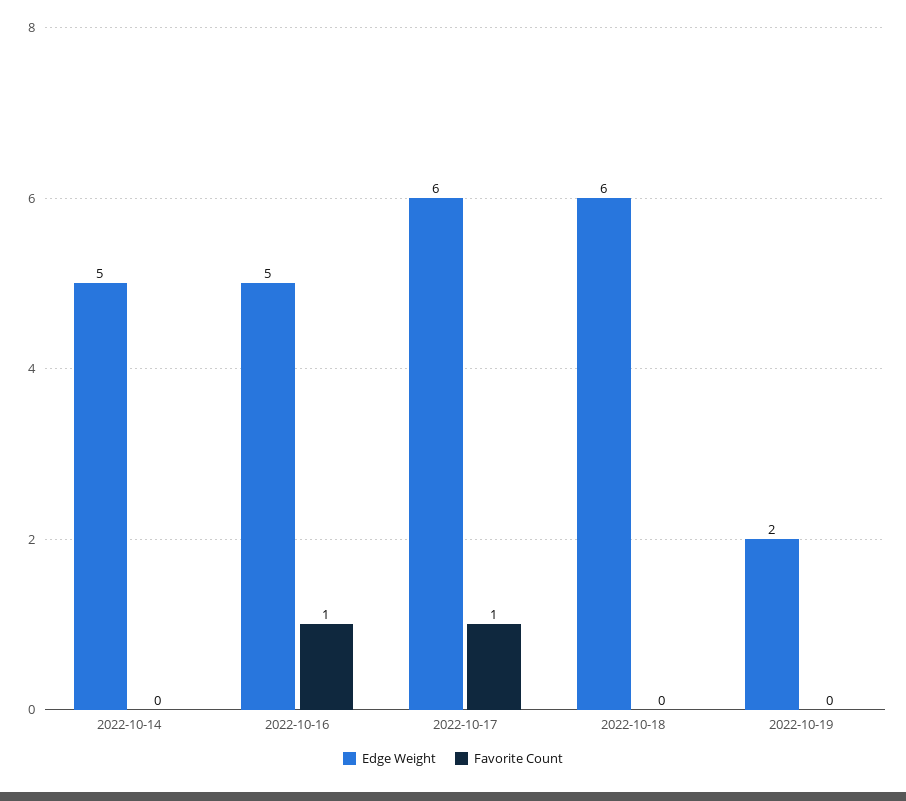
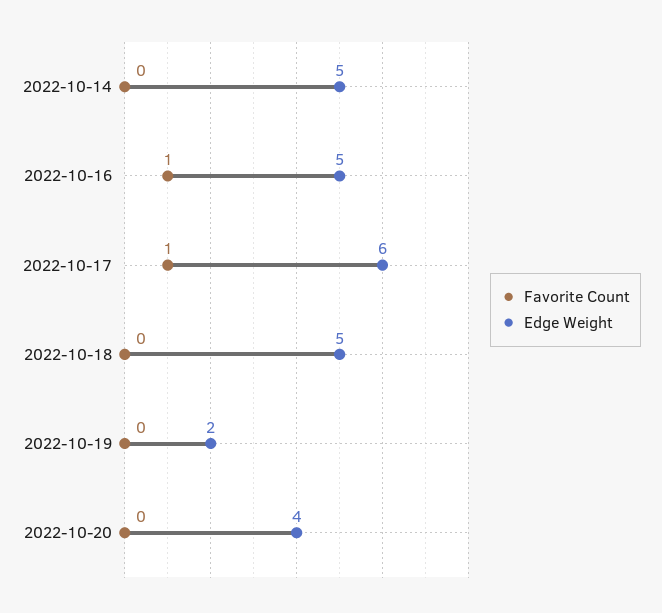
Edge Weight, 2022-10-18: 6 -> 5
Favorite Count, 2022-10-20: none -> 0
Edge Weight, 2022-10-20: none -> 4

